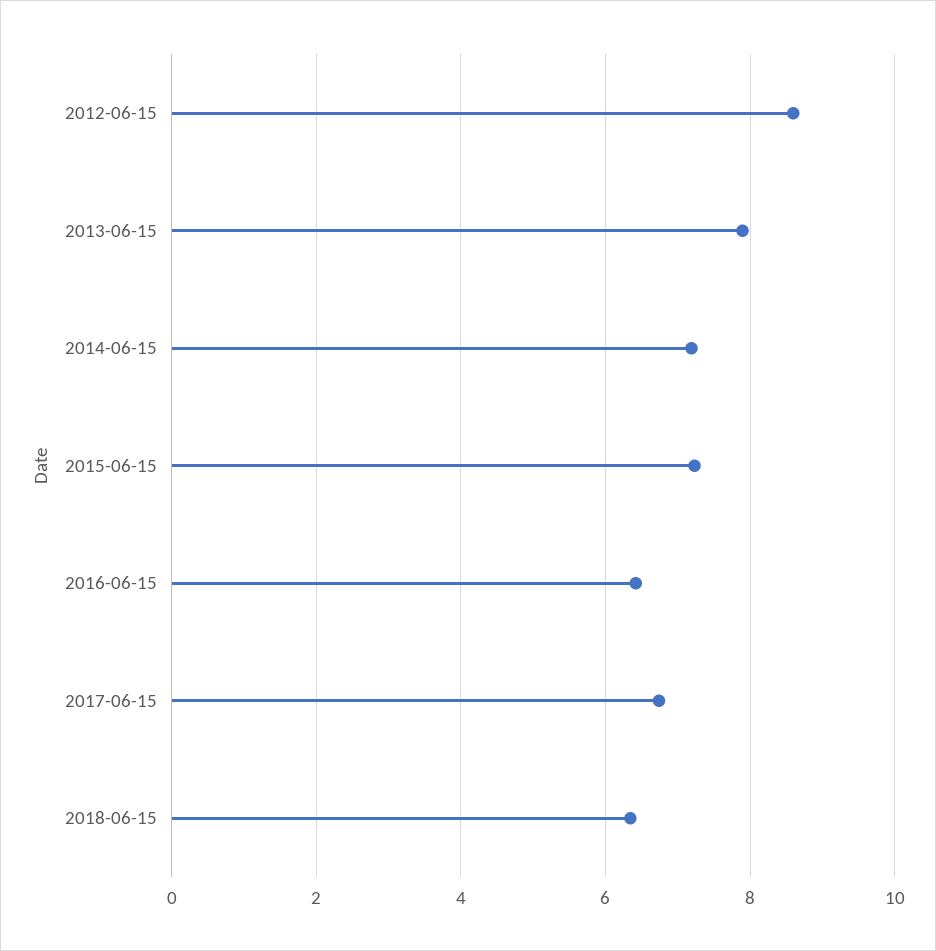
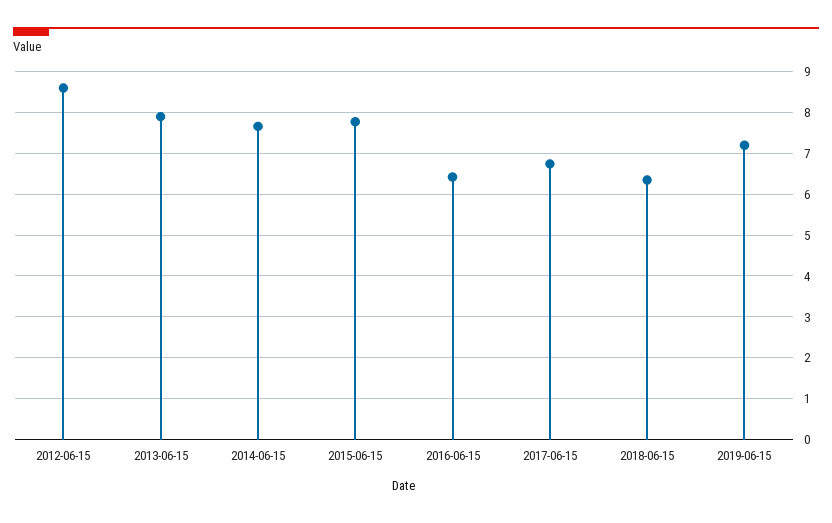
2014-06-15: 7.2 -> 7.6
2015-06-15: 7.2 -> 7.8
2019-06-15: none -> 7.2

